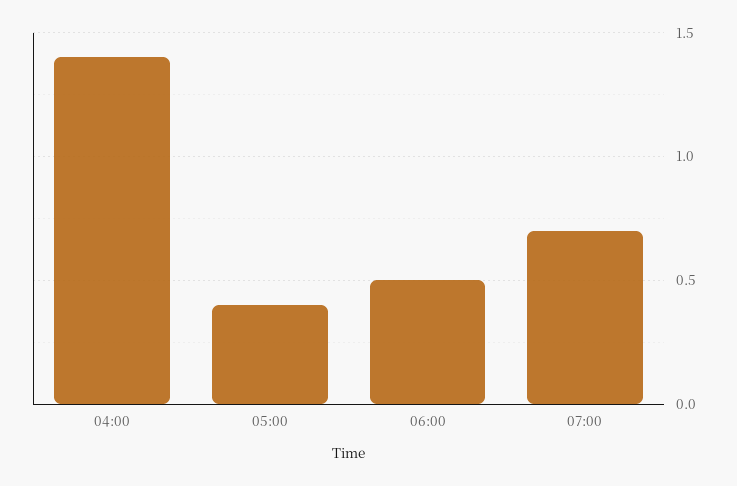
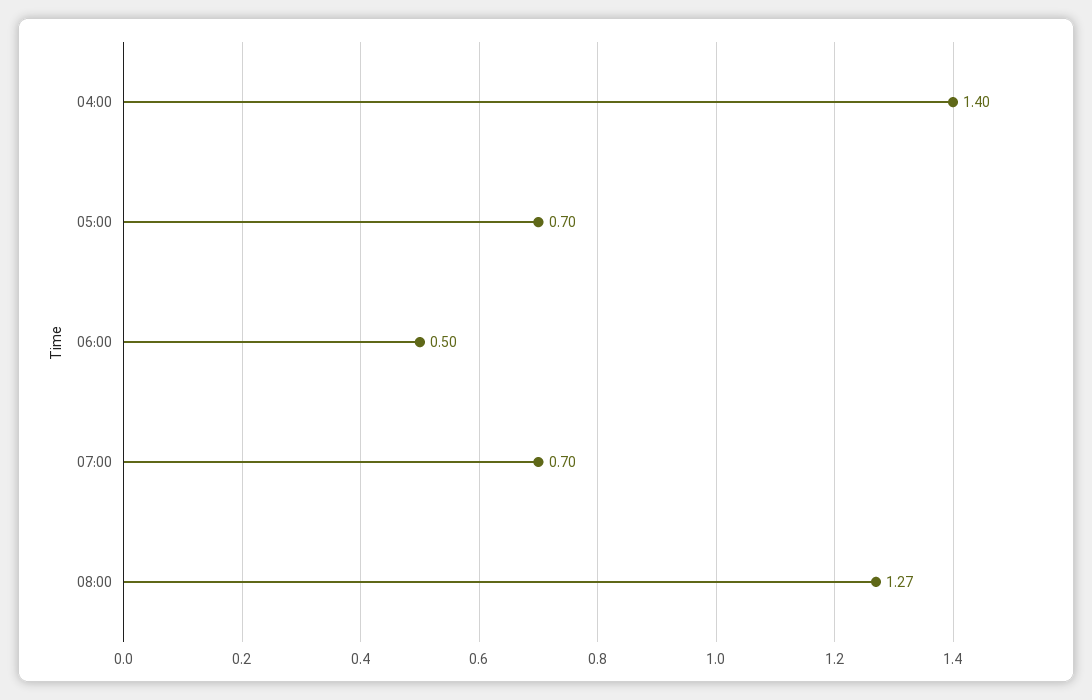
05:00: 0.4 -> 0.7
08:00: none -> 1.27

